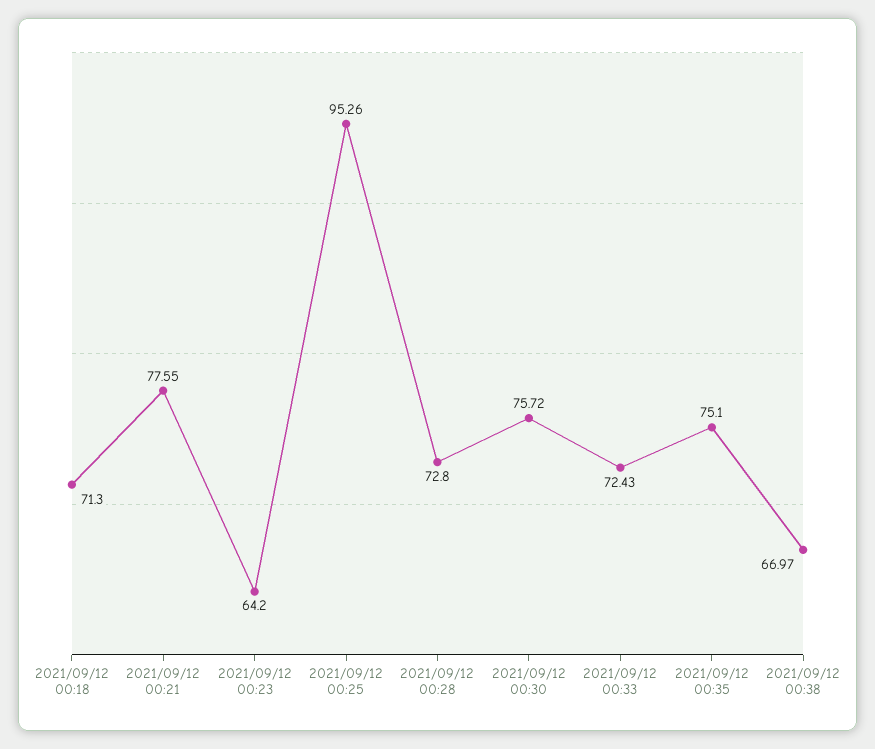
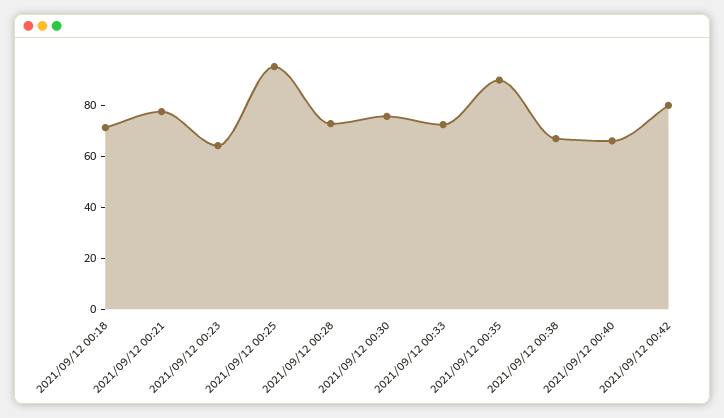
2021/09/12 00:35: 75.1 -> 90
2021/09/12 00:40: none -> 65
2021/09/12 00:42: none -> 80

